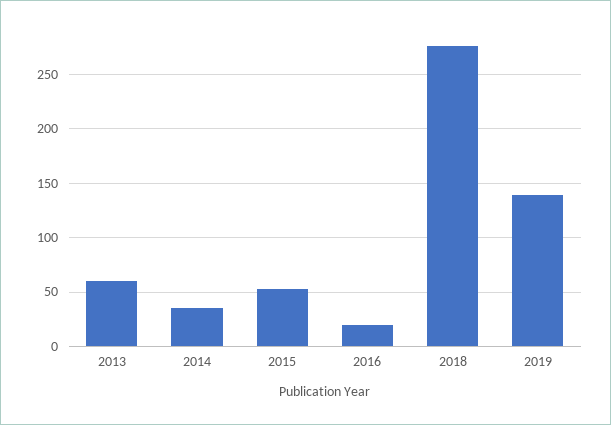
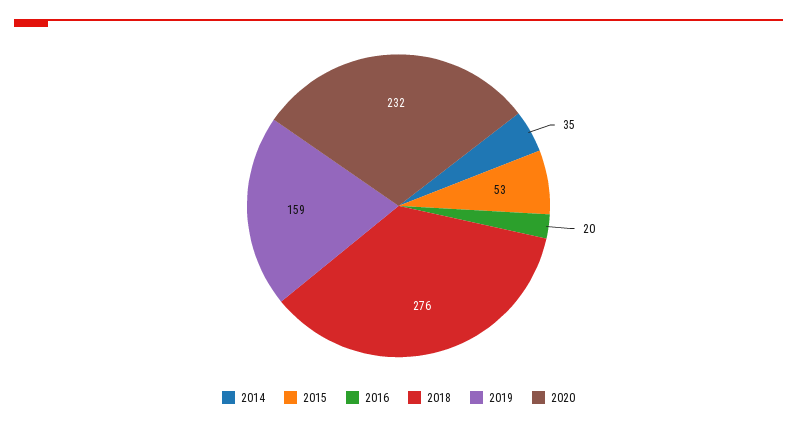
2013: 60 -> none
2019: 140 -> 159
2020: none -> 232

